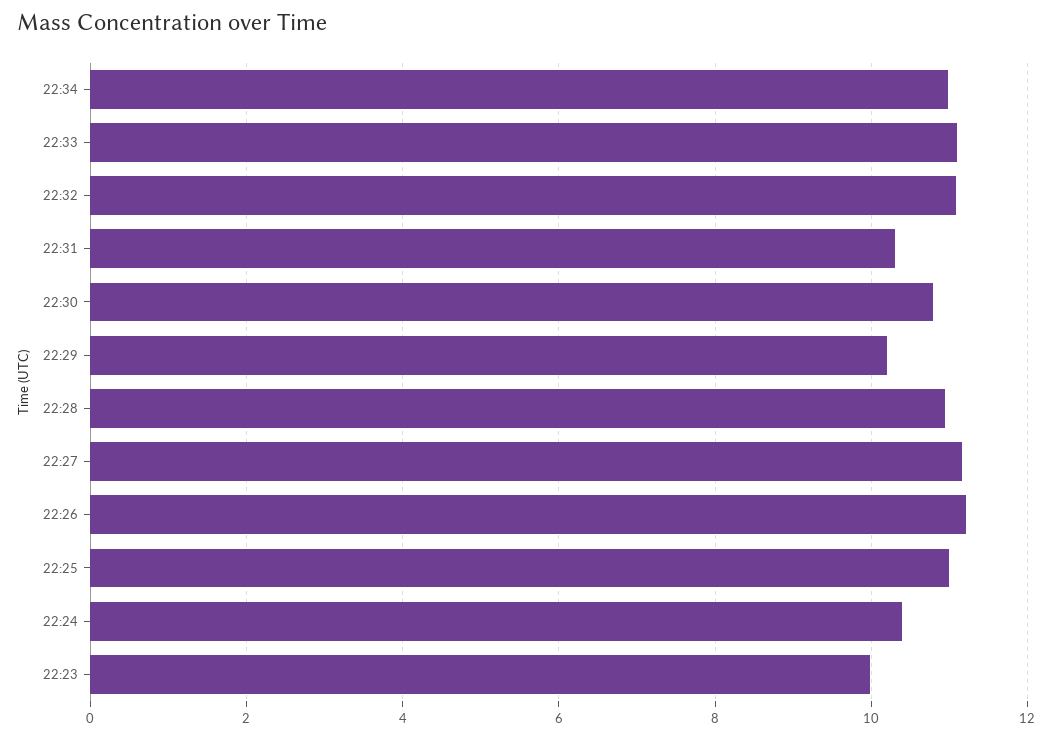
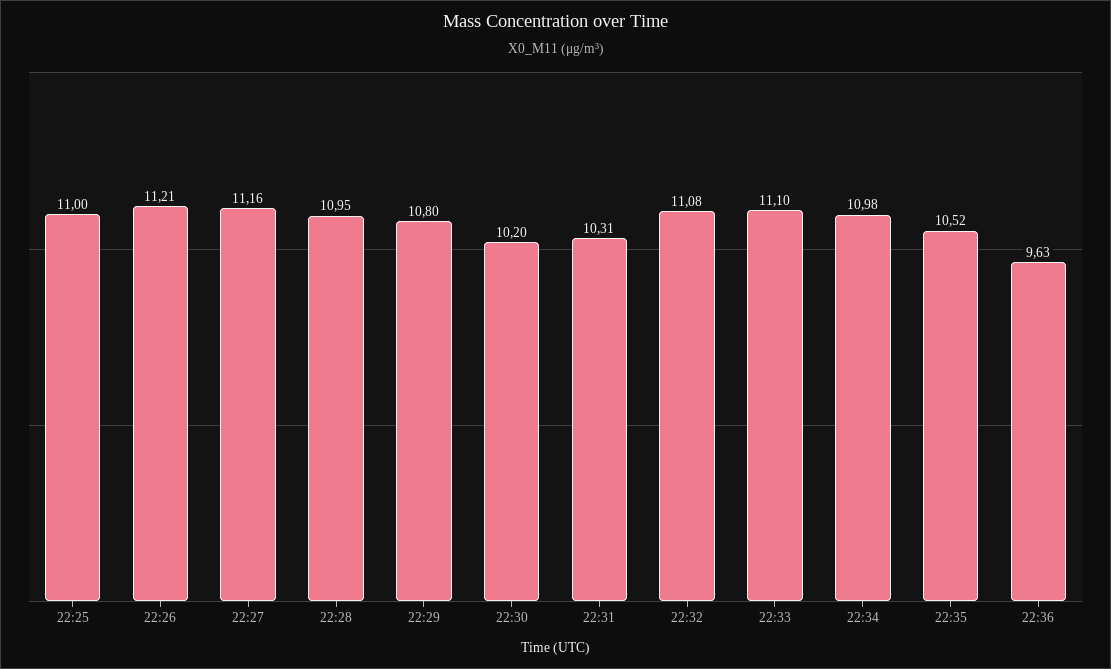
22:30: 10.8 -> 10.2
22:29: 10.2 -> 10.8
22:24: 10.4 -> none
22:23: 10 -> none
22:35: none -> 10.52
22:36: none -> 9.63

